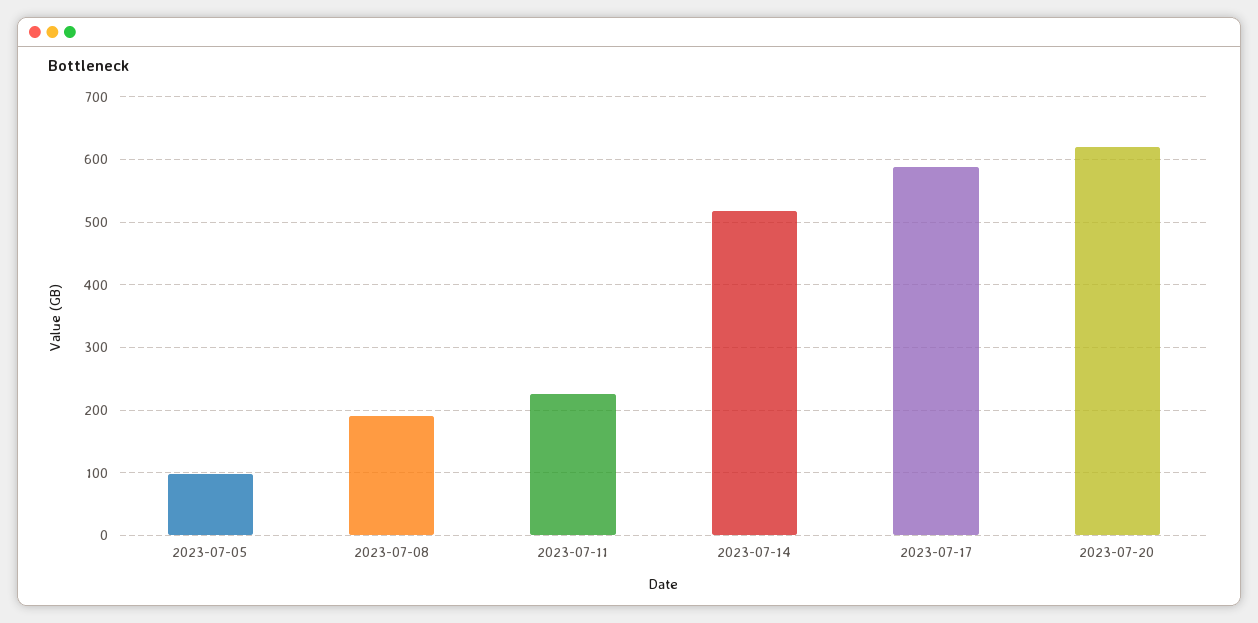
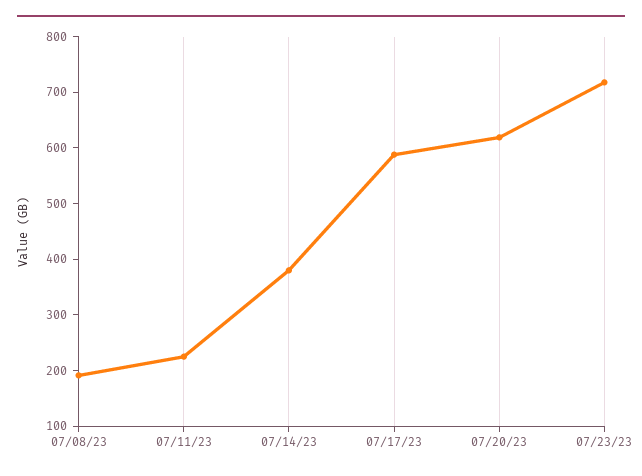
2023-07-05: 100 -> none
2023-07-14: 520 -> 380
07/23/23: none -> 720

